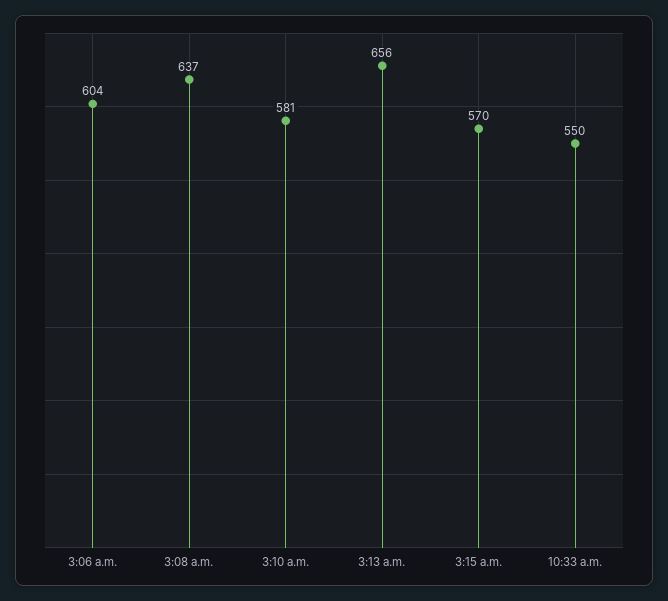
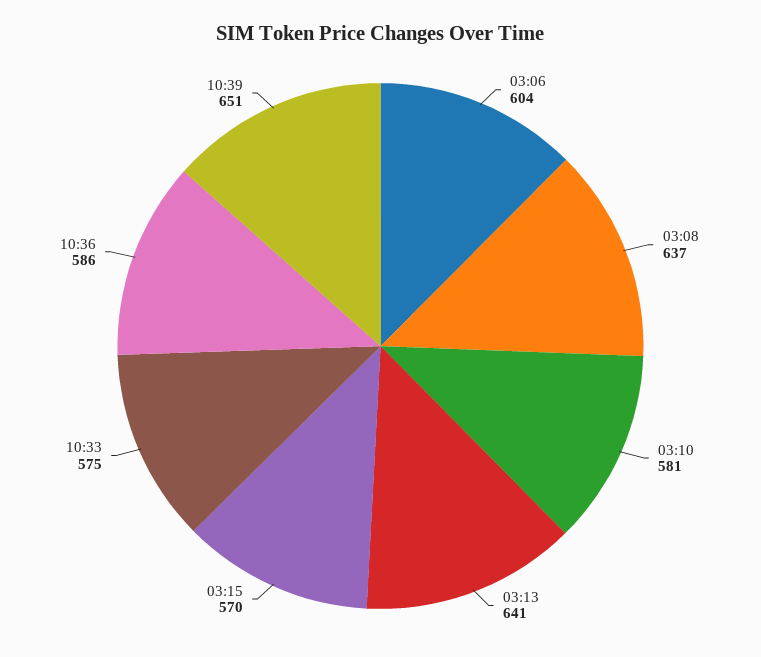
3:13 a.m.: 656 -> 641
10:33 a.m.: 550 -> 575
10:36: none -> 586
10:39: none -> 651

